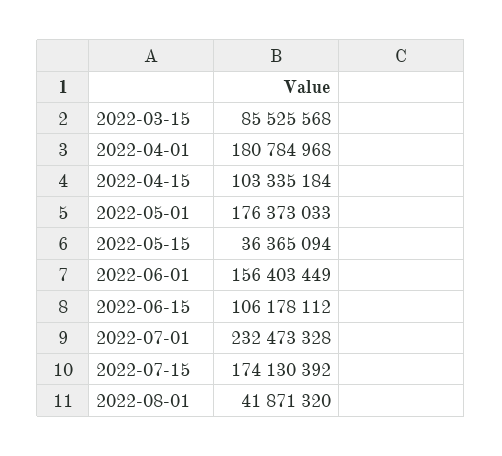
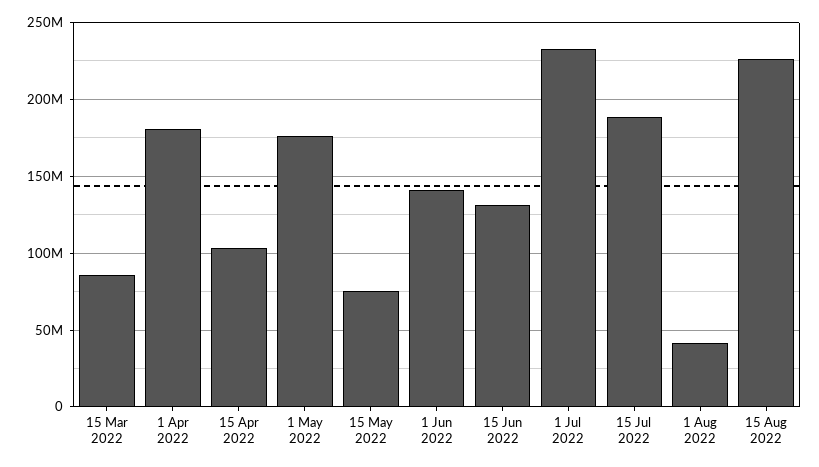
2022-05-15: 36365094 -> 75000000
2022-06-01: 156403449 -> 140000000
2022-06-15: 106178112 -> 130000000
2022-07-15: 174130392 -> 190000000
15 Aug 2022: none -> 225000000

